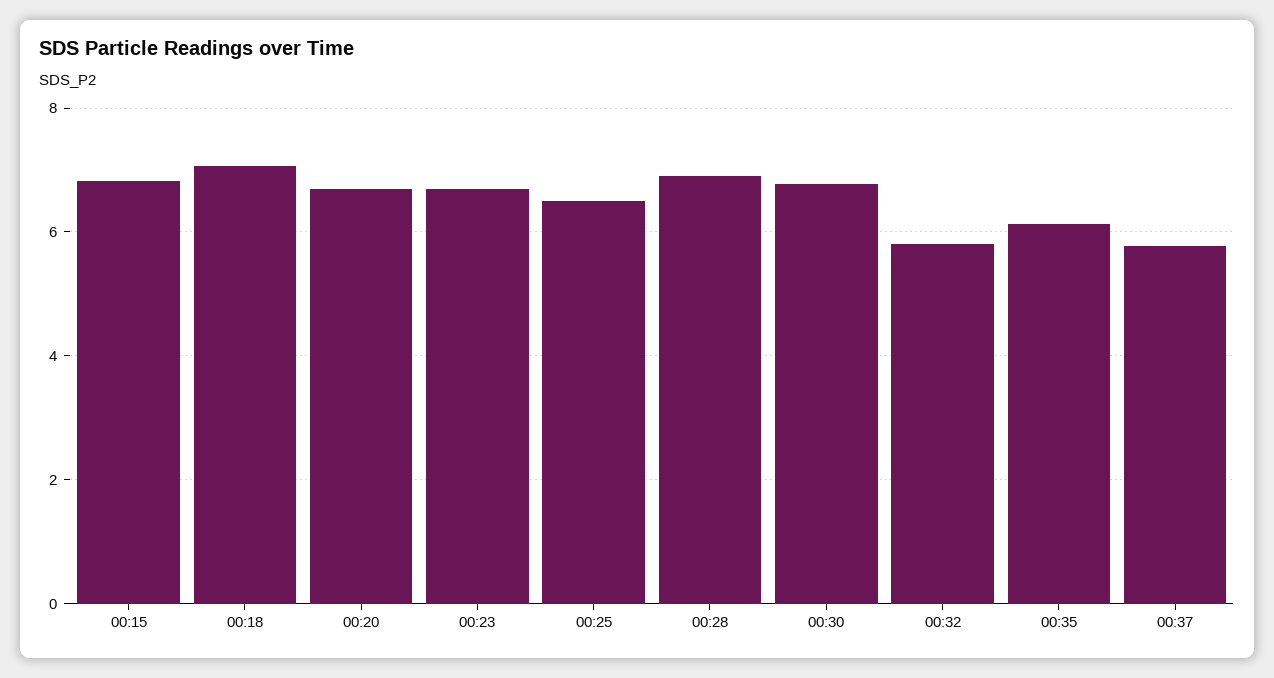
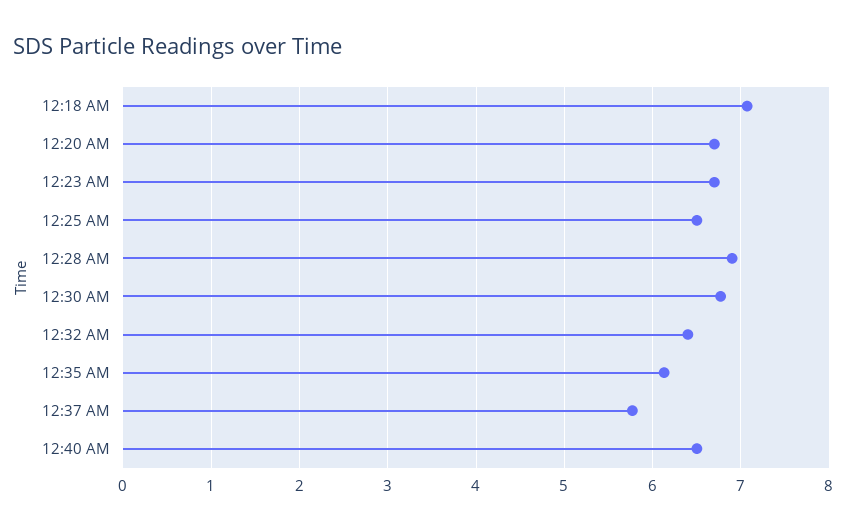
00:15: 6.8 -> none
00:32: 5.8 -> 6.4
12:40 AM: none -> 6.5

